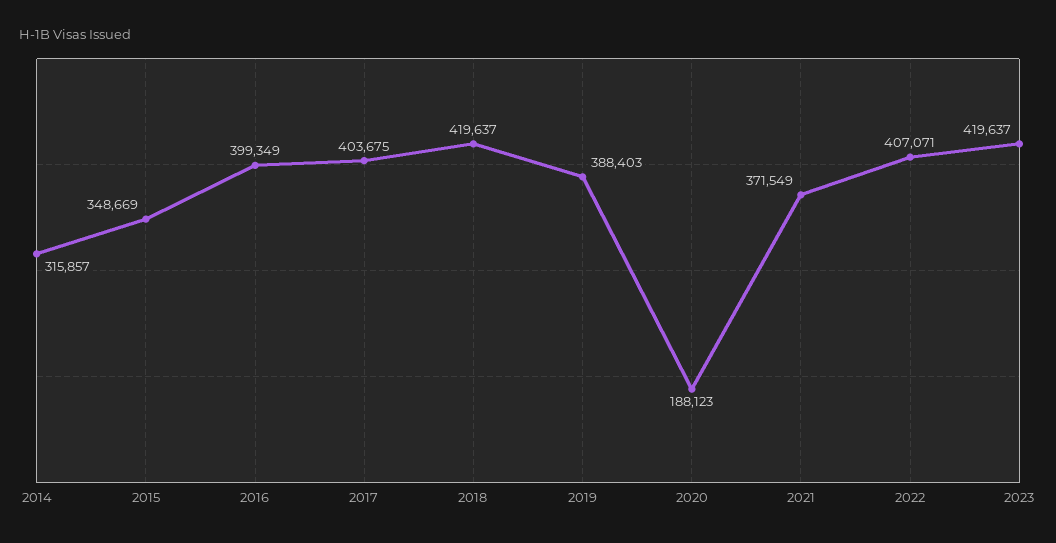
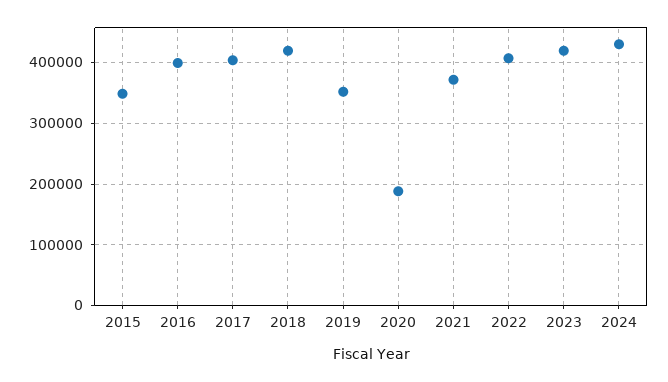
2014: 315857 -> none
2019: 388403 -> 350000
2024: none -> 430000

